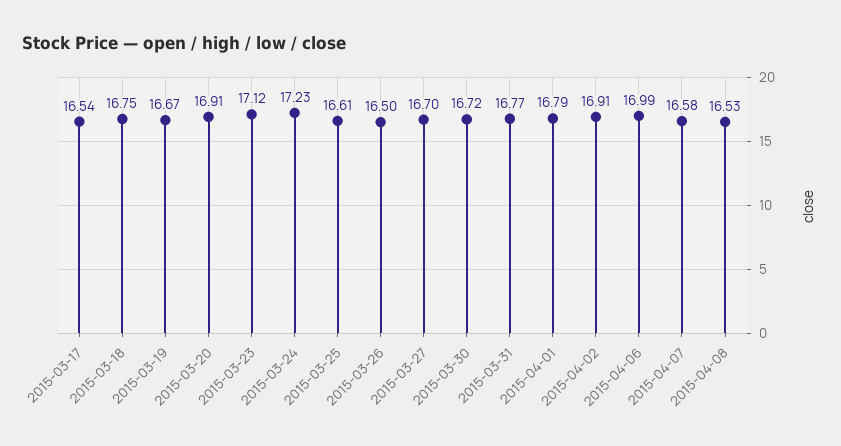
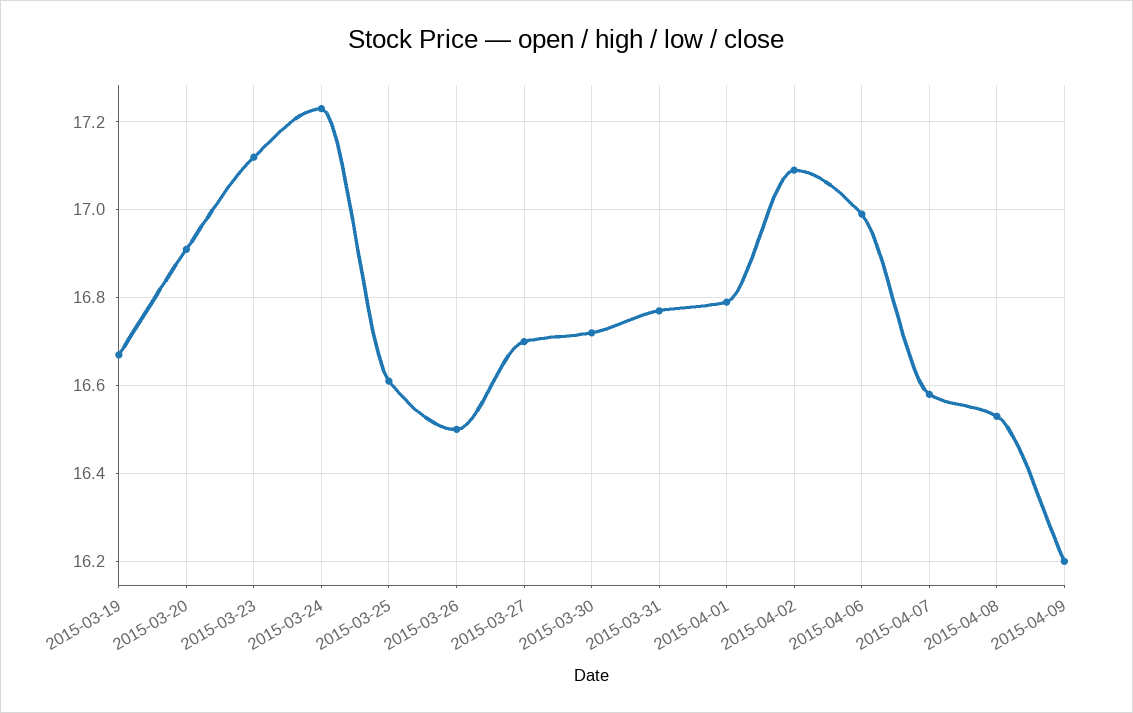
2015-03-17: 16.54 -> none
2015-03-18: 16.75 -> none
2015-04-02: 16.91 -> 17.1
2015-04-09: none -> 16.2

